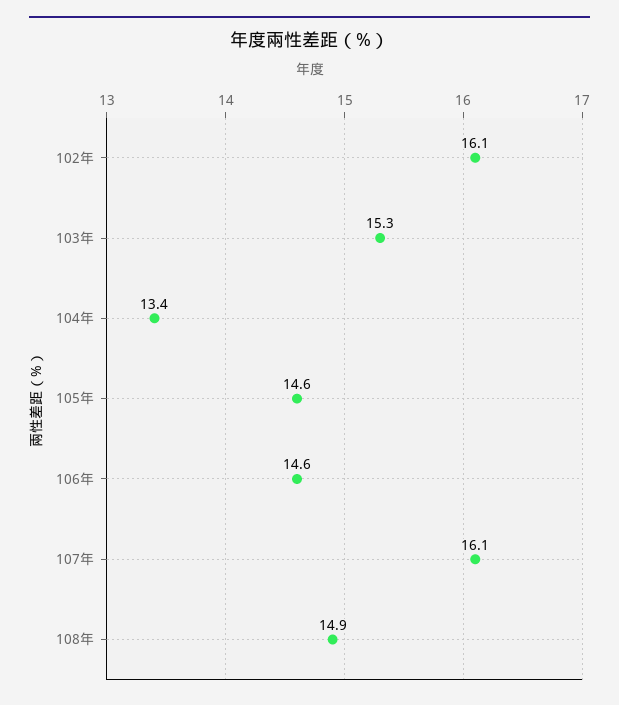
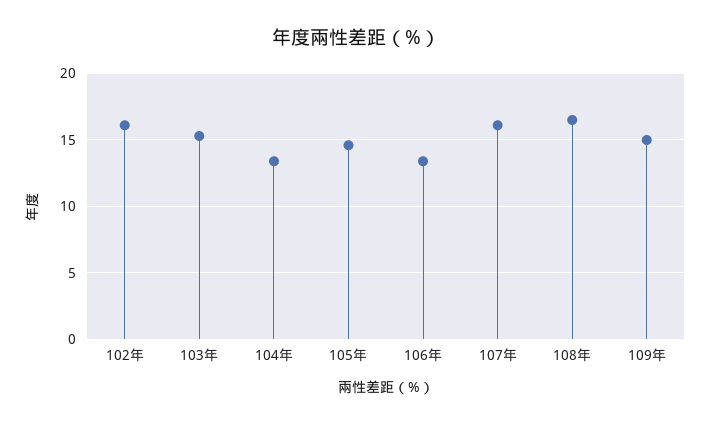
106年: 14.6 -> 13.5
108年: 14.9 -> 16.5
109年: none -> 15

